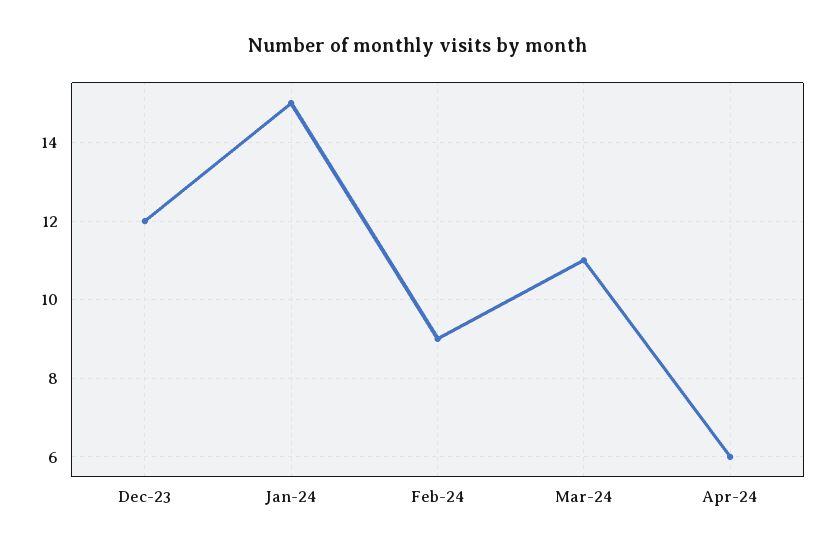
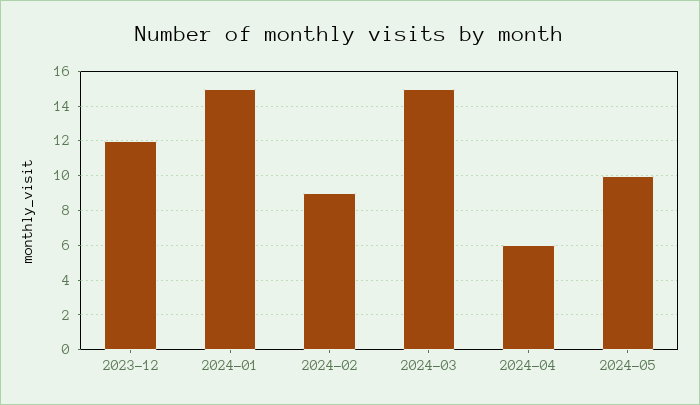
Mar-24: 11 -> 15
2024-05: none -> 10

